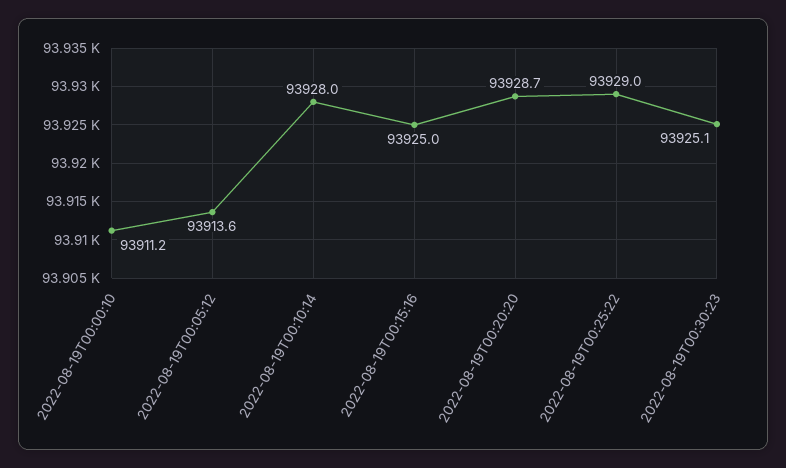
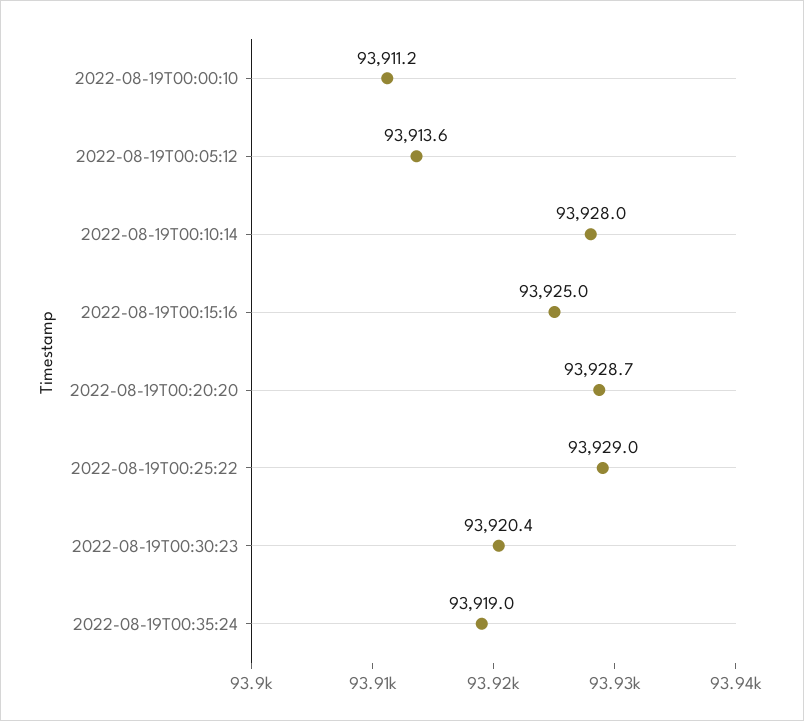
2022-08-19T00:30:23: 93925.1 -> 93920.4
2022-08-19T00:35:24: none -> 93919

